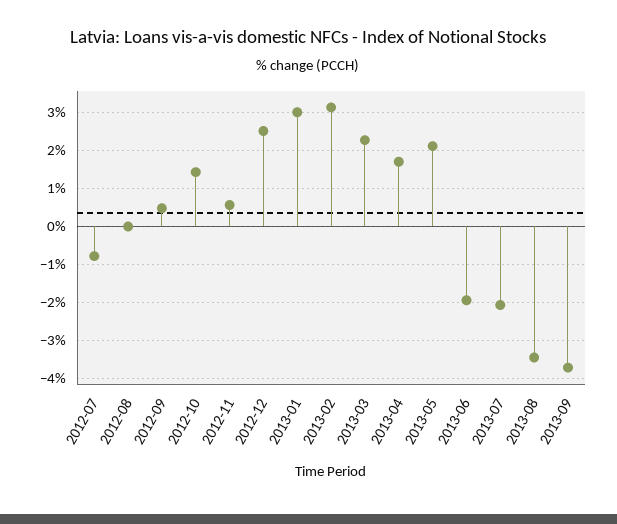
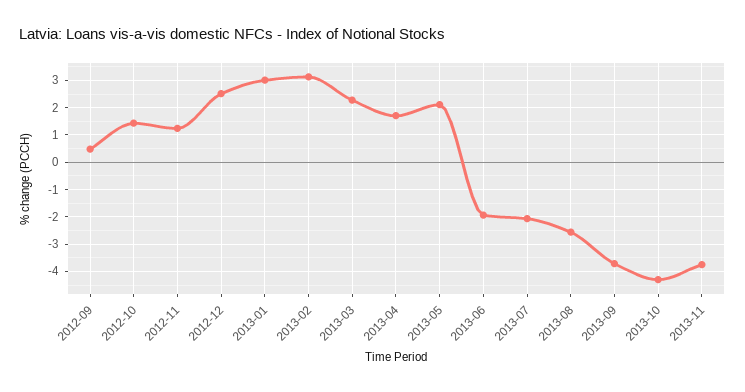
2012-07: -0.8 -> none
2012-08: 0 -> none
2012-11: 0.6 -> 1.25
2013-08: -3.4 -> -2.5
2013-10: none -> -4.25
2013-11: none -> -3.75

